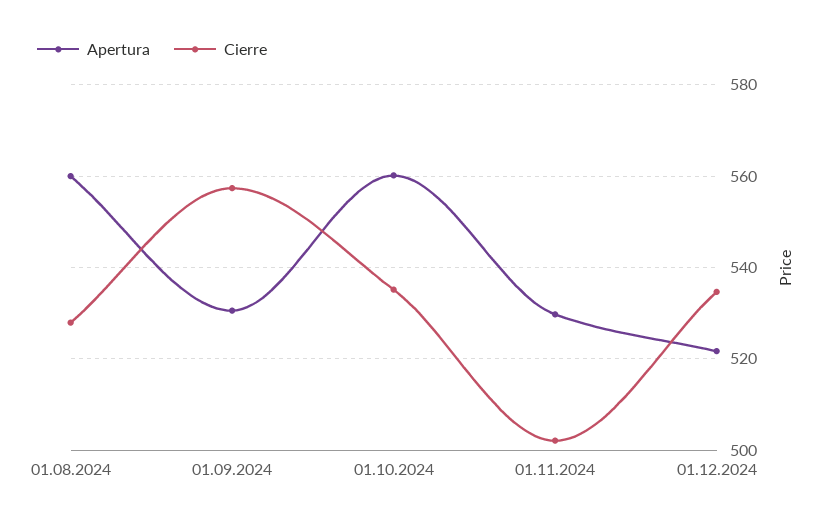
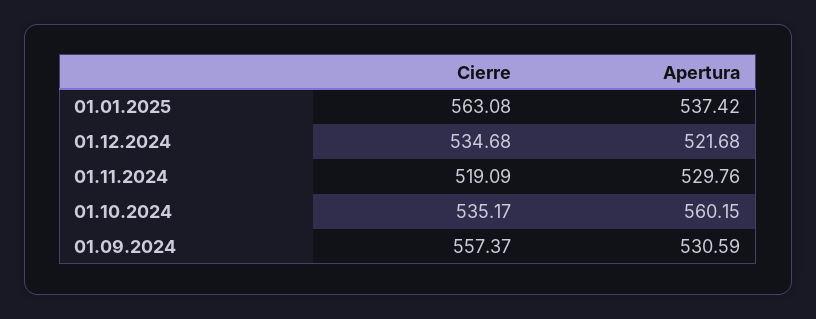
Apertura, 01.08.2024: 560 -> none
Cierre, 01.08.2024: 528 -> none
Cierre, 01.11.2024: 502 -> 519.09
Cierre, 01.01.2025: none -> 563.08
Apertura, 01.01.2025: none -> 537.42

